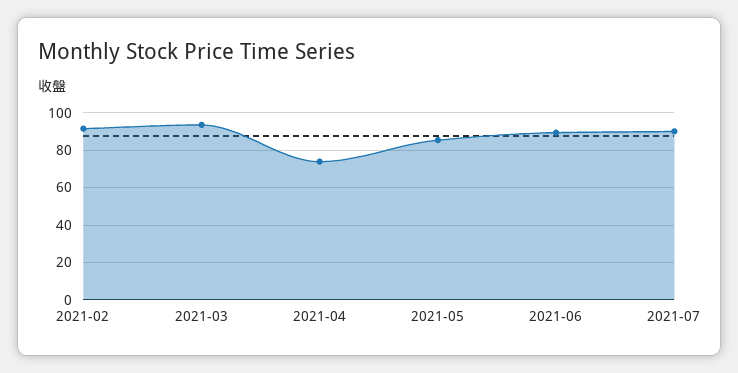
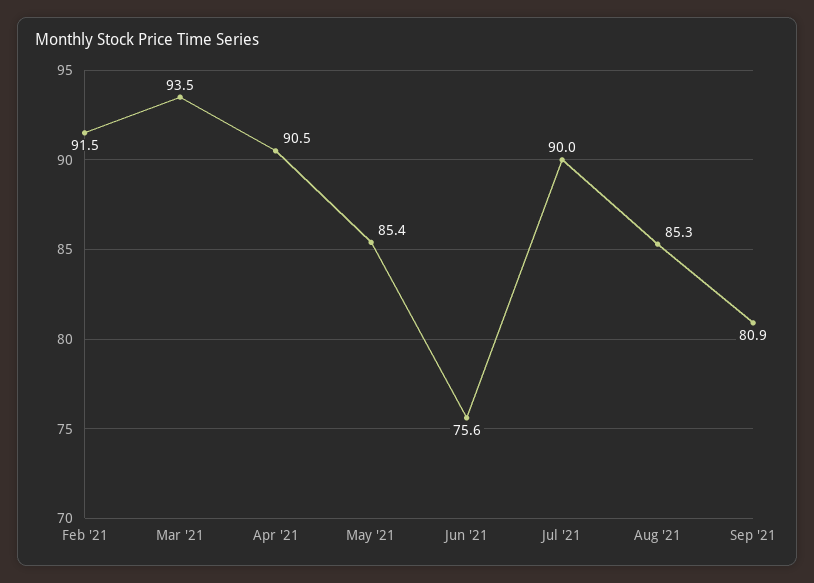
2021-04: 75 -> 90.5
2021-06: 90 -> 75.6
Aug '21: none -> 85.3
Sep '21: none -> 80.9

